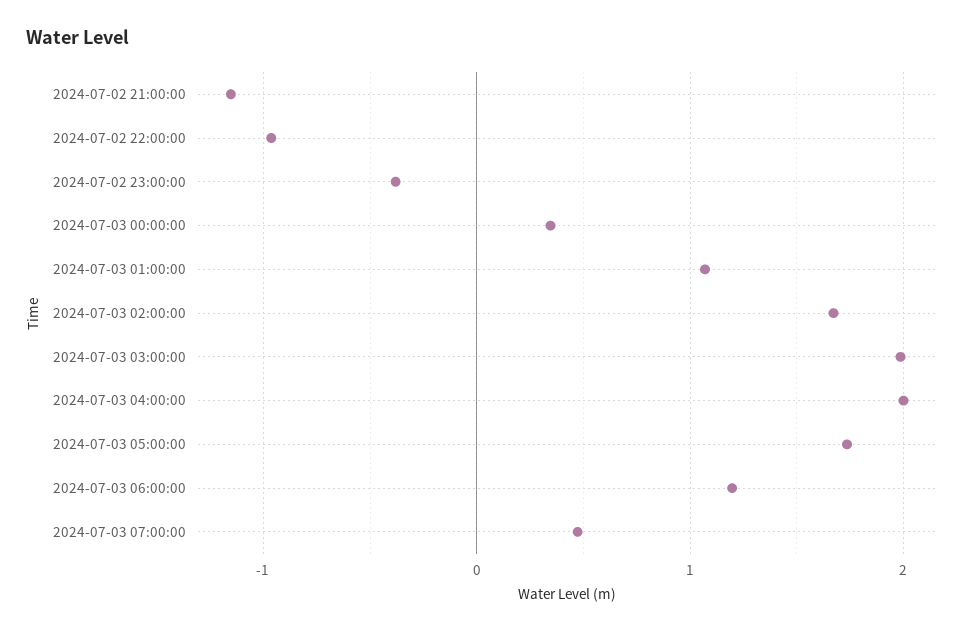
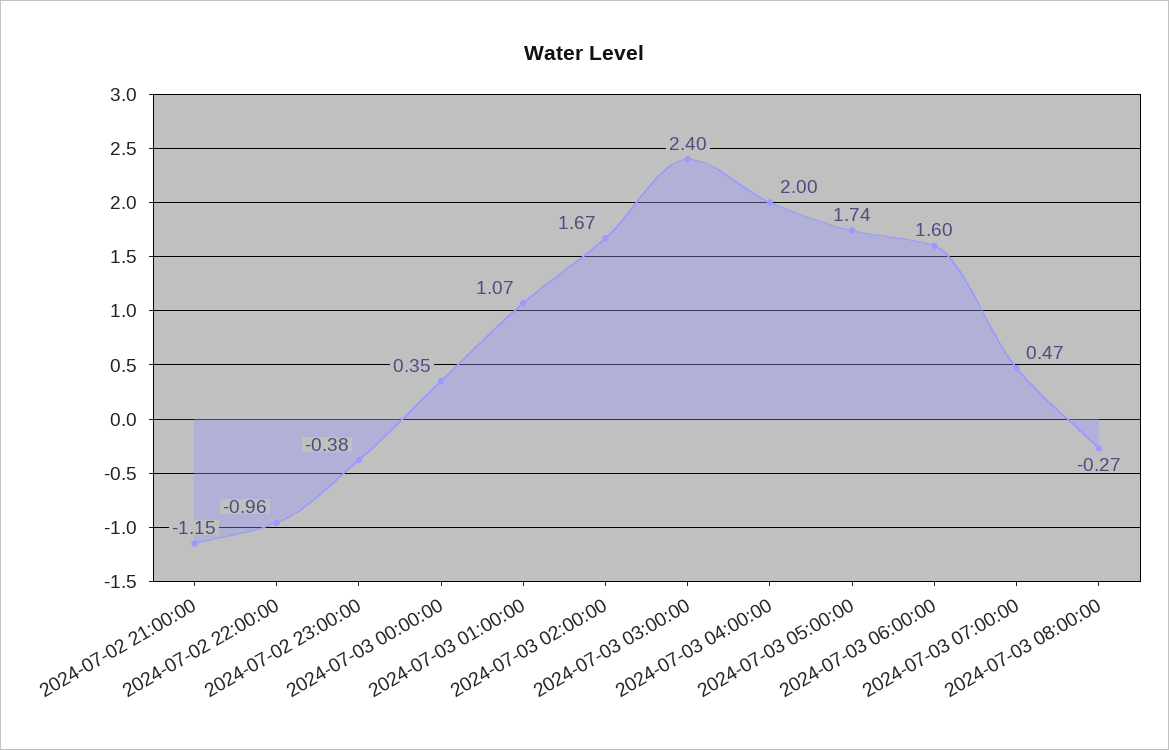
2024-07-03 03:00:00: 2 -> 2.4
2024-07-03 06:00:00: 1.2 -> 1.6
2024-07-03 08:00:00: none -> -0.27

